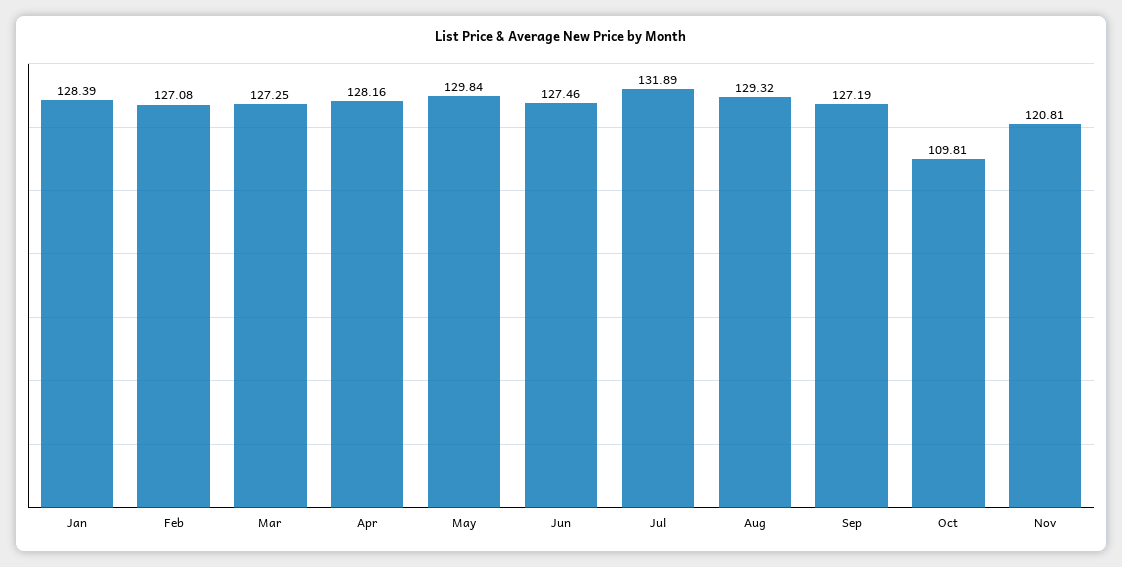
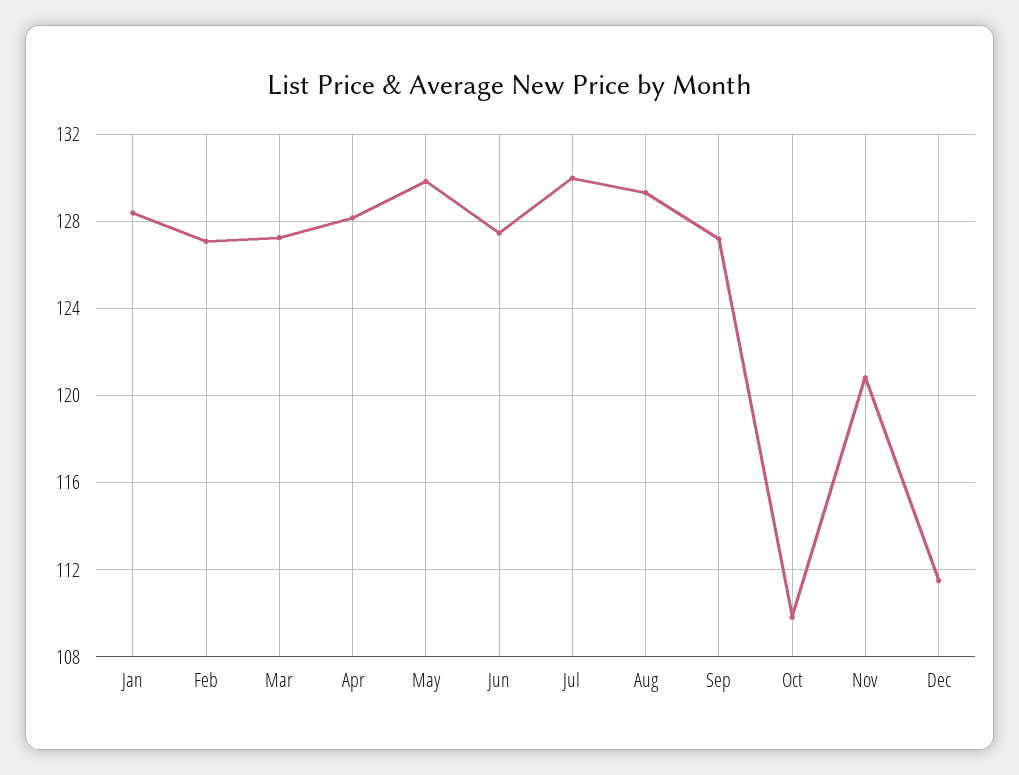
Jul: 131.89 -> 130
Dec: none -> 111.5

